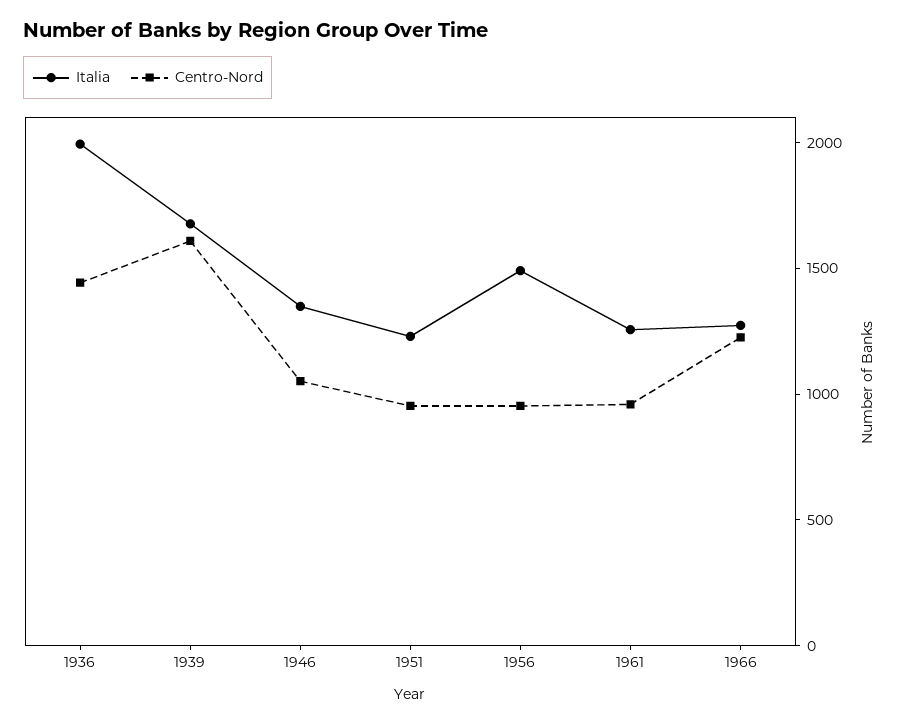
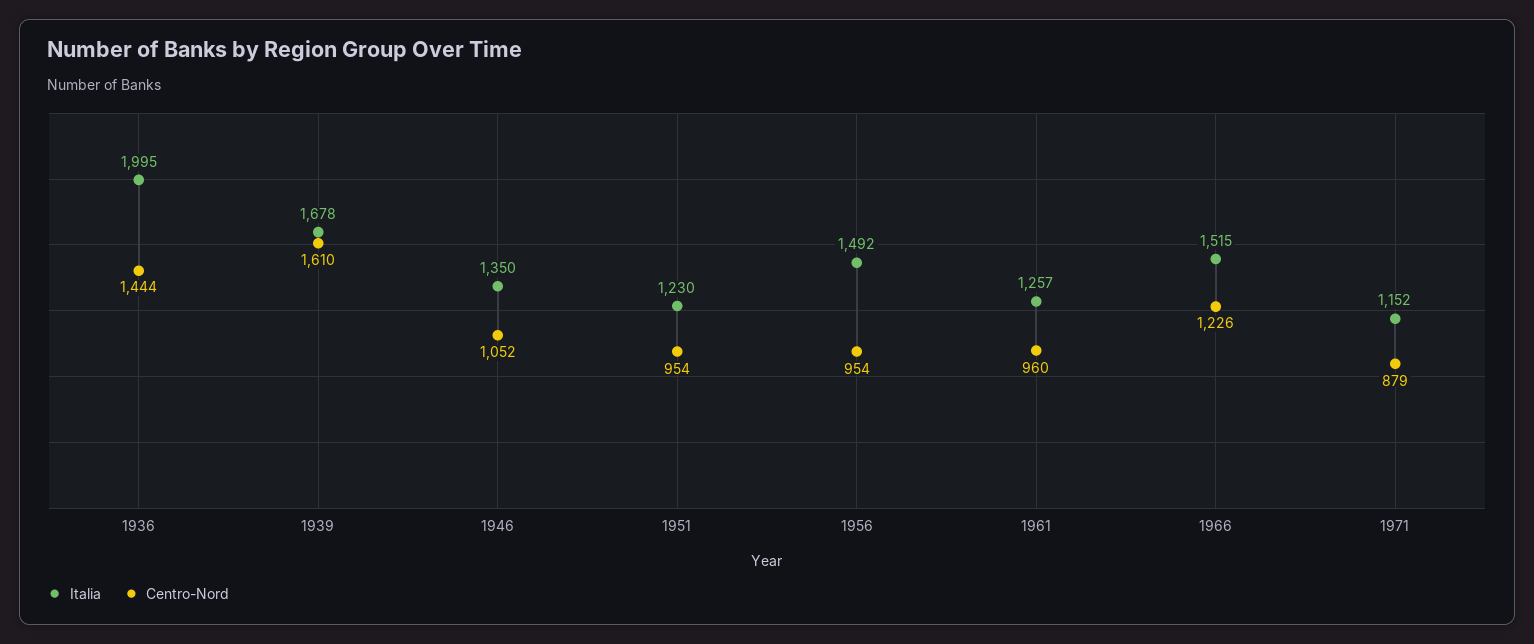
Italia, 1966: 1300 -> 1515
Italia, 1971: none -> 1152
Centro-Nord, 1971: none -> 879

